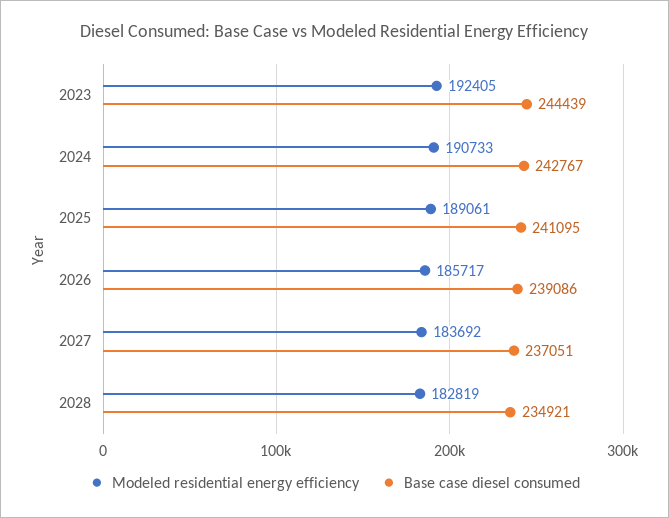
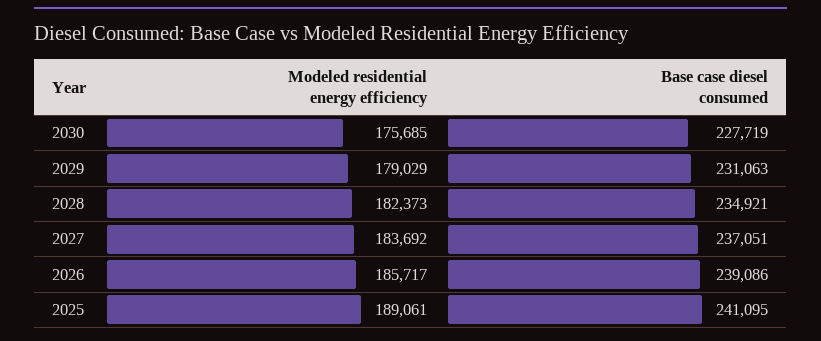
Modeled residential energy efficiency, 2023: 192405 -> none
Base case diesel consumed, 2023: 244439 -> none
Modeled residential energy efficiency, 2024: 190733 -> none
Base case diesel consumed, 2024: 242767 -> none
Modeled residential energy efficiency, 2028: 182819 -> 182373
Modeled residential energy efficiency, 2030: none -> 175685
Base case diesel consumed, 2030: none -> 227719
Modeled residential energy efficiency, 2029: none -> 179029
Base case diesel consumed, 2029: none -> 231063

